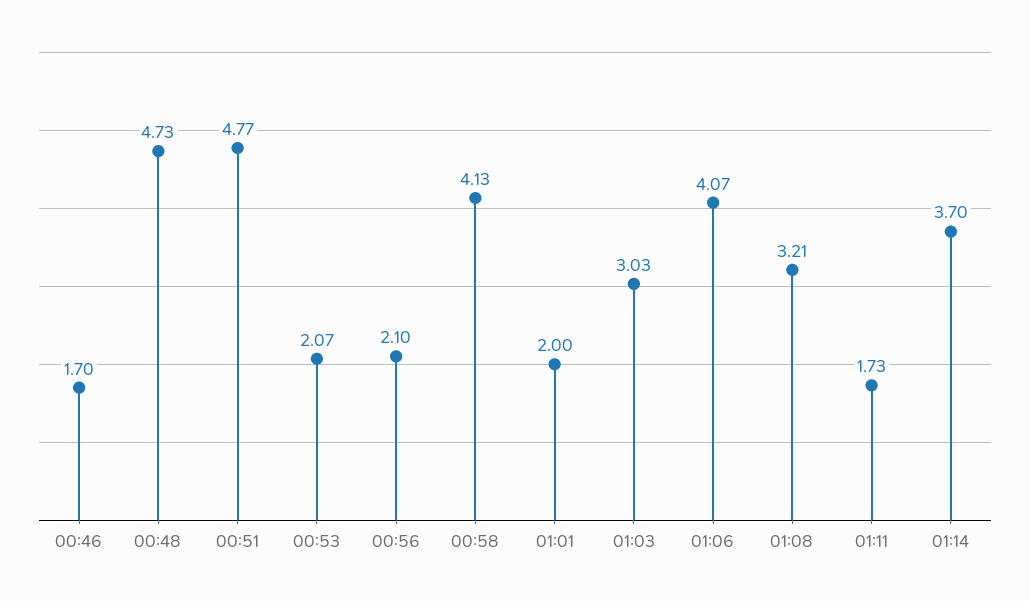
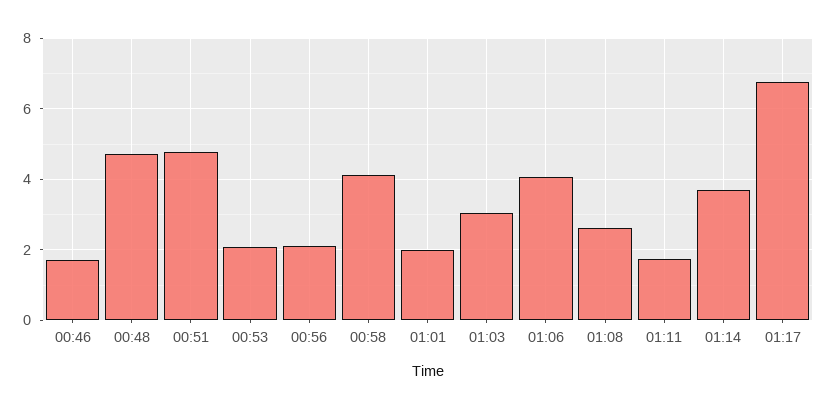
01:08: 3.21 -> 2.6
01:17: none -> 6.8

